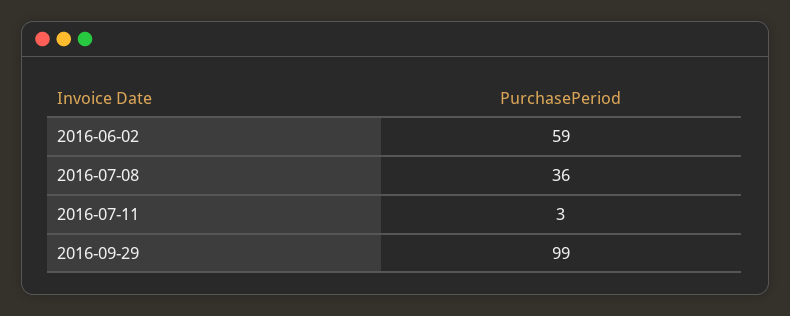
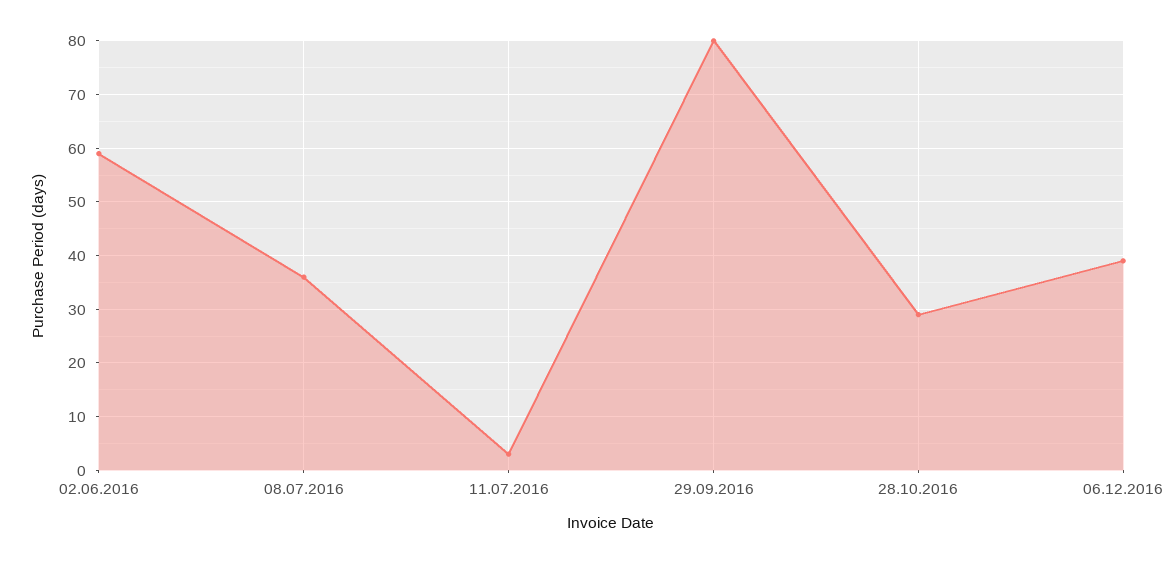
2016-09-29: 99 -> 80
28.10.2016: none -> 30
06.12.2016: none -> 40

